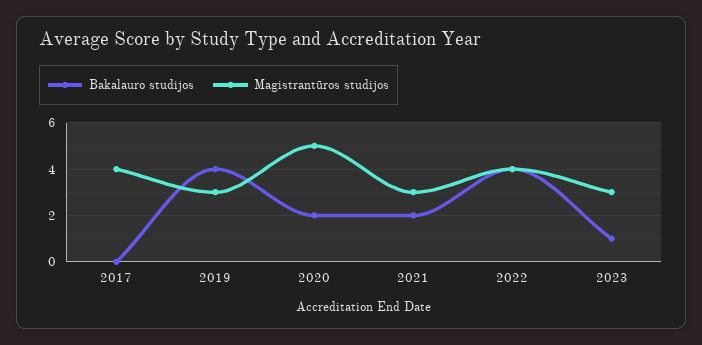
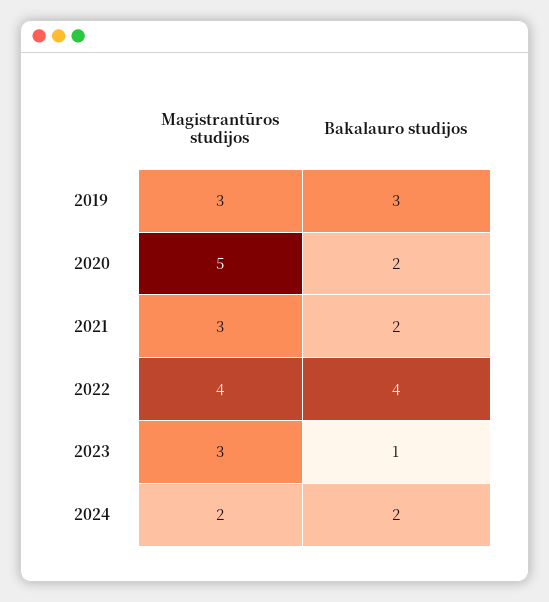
Bakalauro studijos, 2017: 0 -> none
Magistrantūros studijos, 2017: 4 -> none
Bakalauro studijos, 2019: 4 -> 3
Magistrantūros studijos, 2024: none -> 2
Bakalauro studijos, 2024: none -> 2

